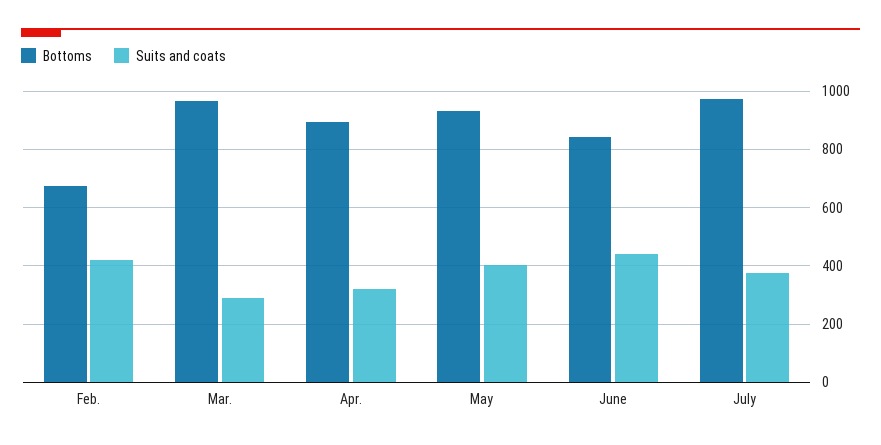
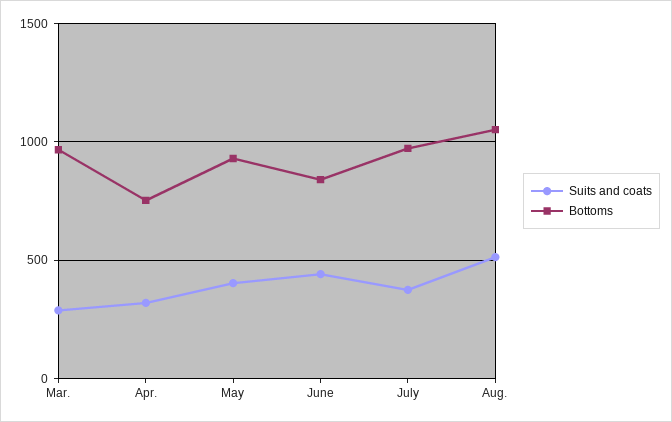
Bottoms, Feb.: 675 -> none
Suits and coats, Feb.: 425 -> none
Bottoms, Apr.: 900 -> 750
Suits and coats, Aug.: none -> 500
Bottoms, Aug.: none -> 1050

